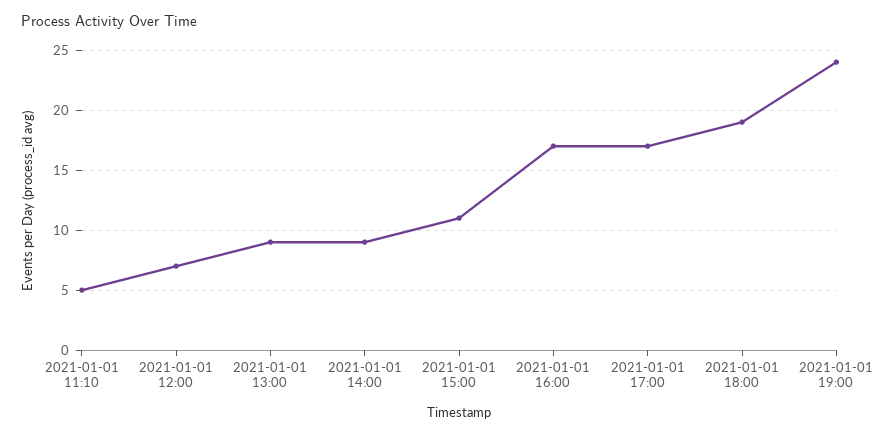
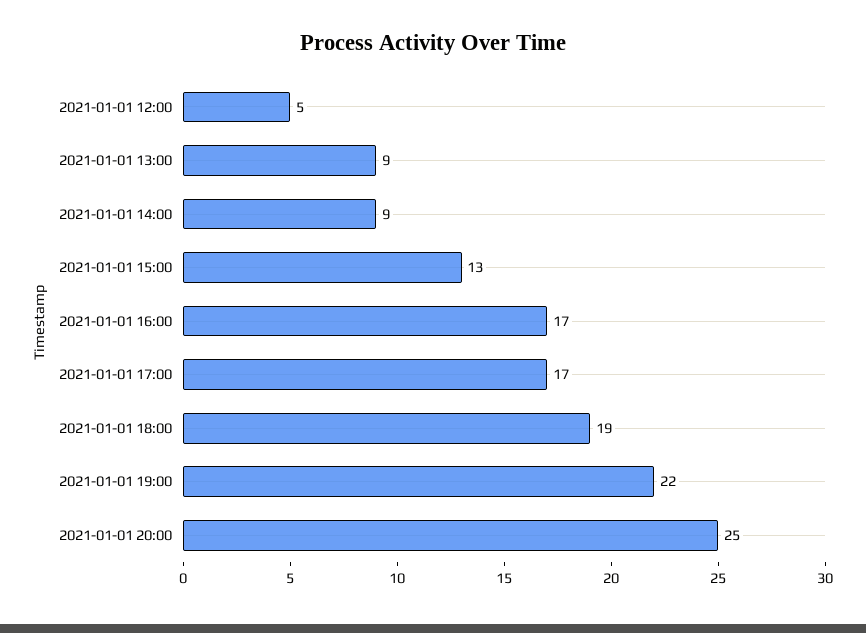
2021-01-01 11:10: 5 -> none
2021-01-01 12:00: 7 -> 5
2021-01-01 15:00: 11 -> 13
2021-01-01 19:00: 24 -> 22
2021-01-01 20:00: none -> 25

